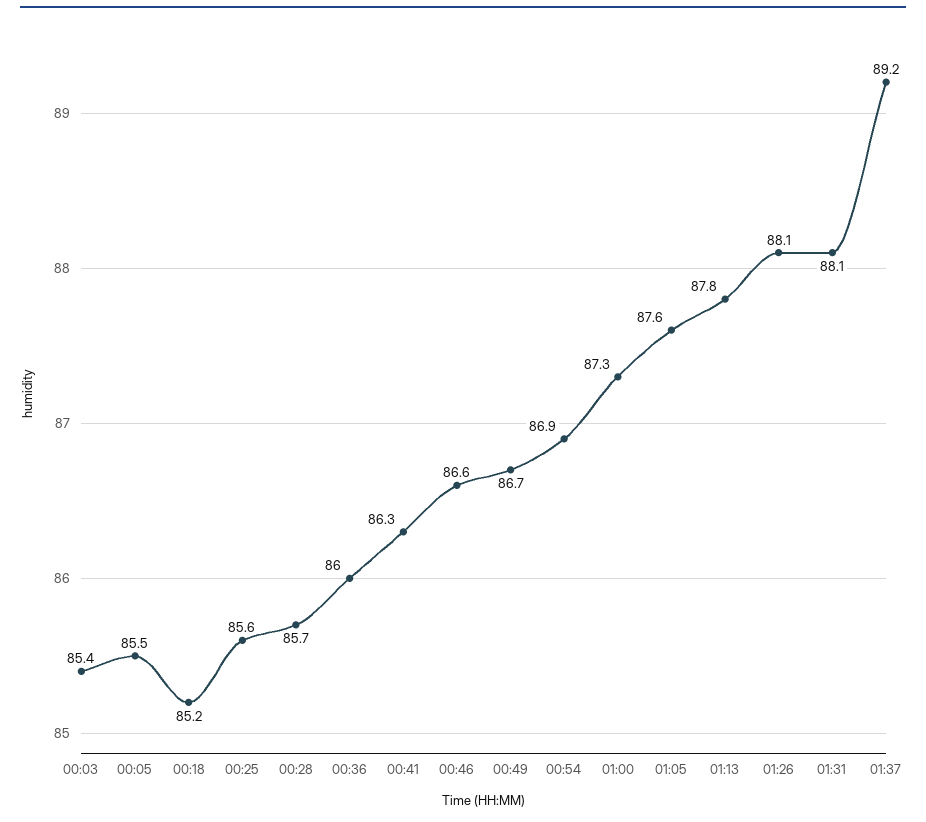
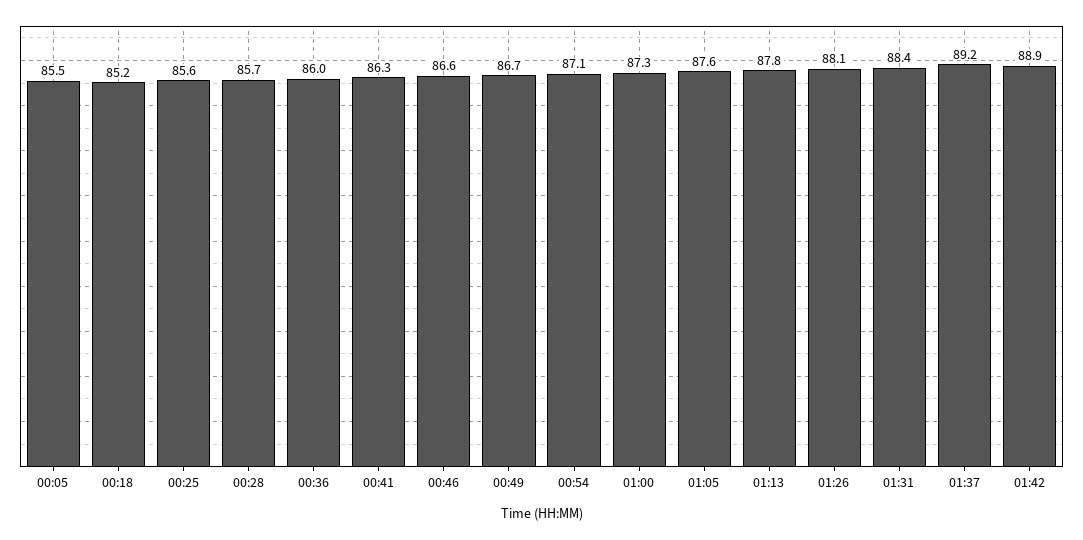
00:03: 85.4 -> none
00:54: 86.9 -> 87.1
01:31: 88.1 -> 88.4
01:42: none -> 88.9

